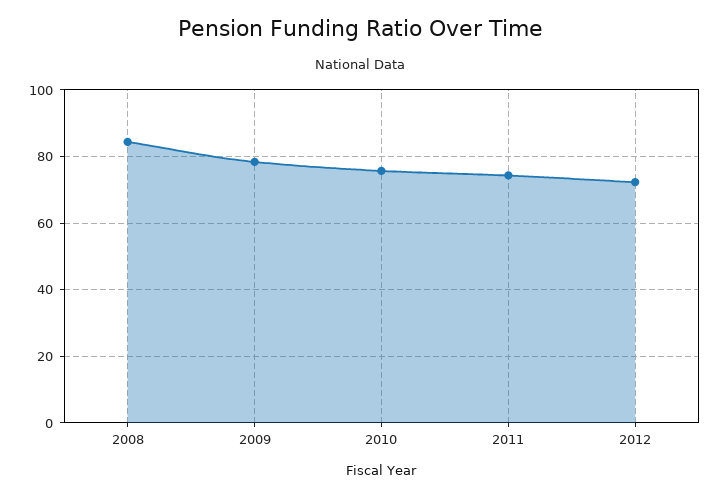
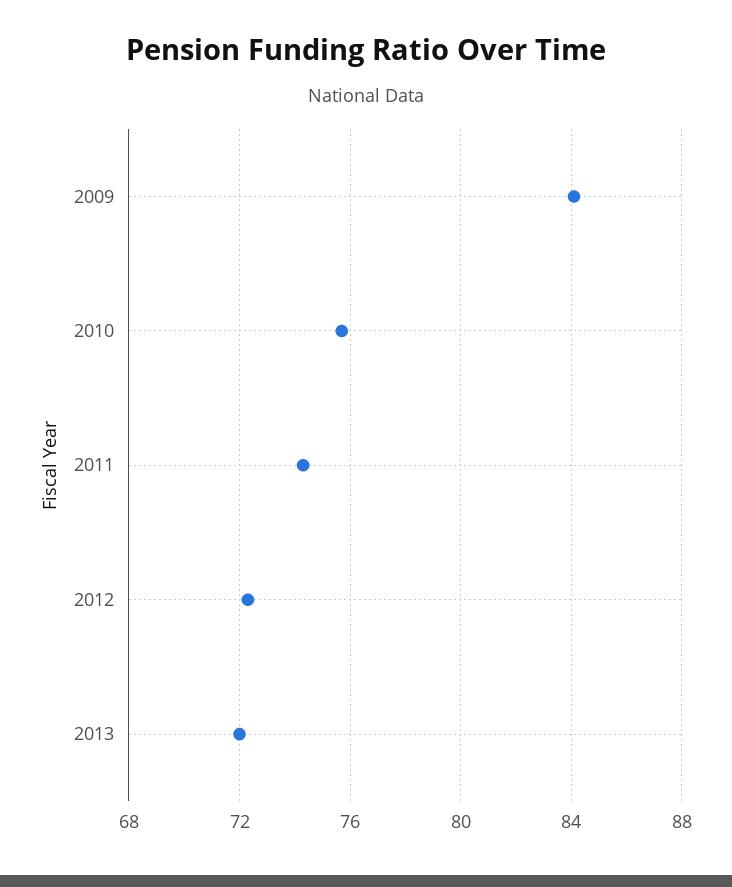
2008: 84 -> none
2009: 78 -> 84
2013: none -> 72

